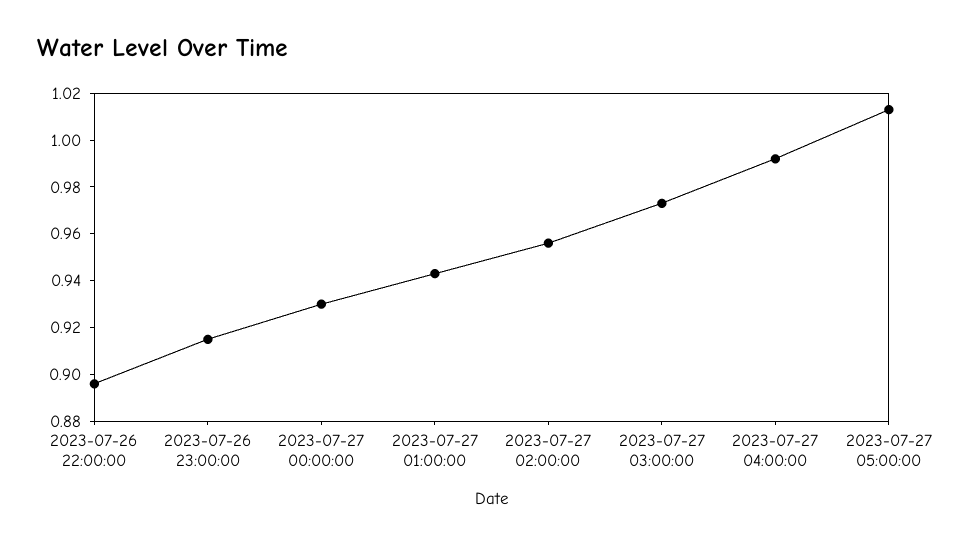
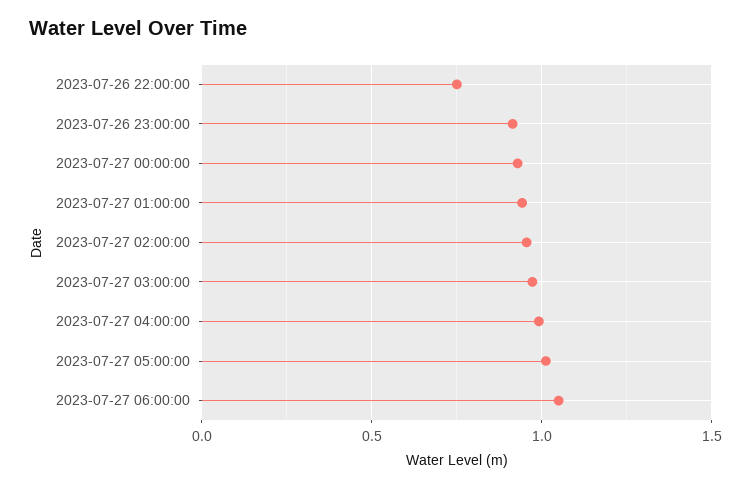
2023-07-26 22:00:00: 0.895 -> 0.75
2023-07-27 06:00:00: none -> 1.05

